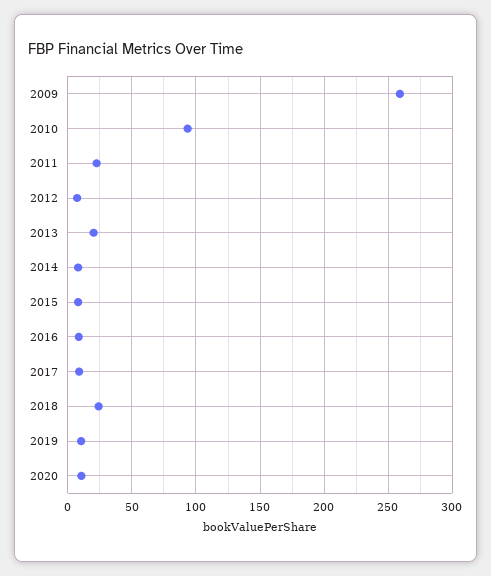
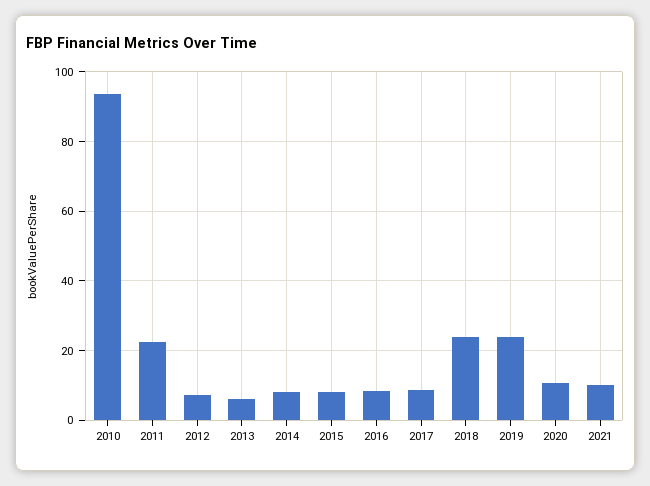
2009: 260 -> none
2013: 20 -> 6
2019: 10 -> 24
2021: none -> 10

